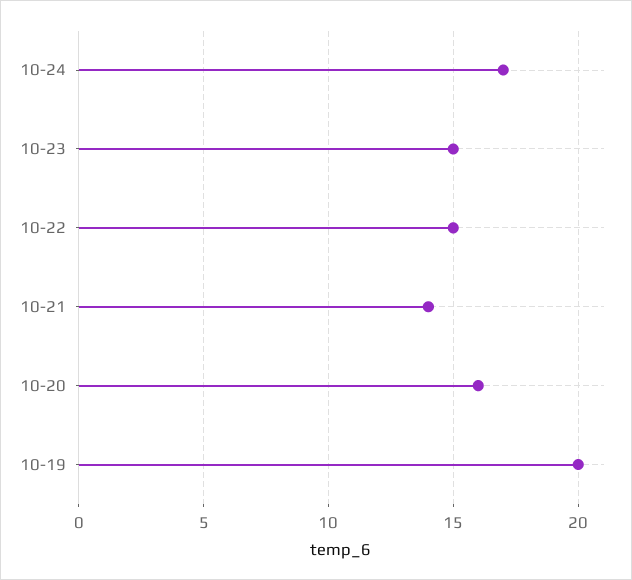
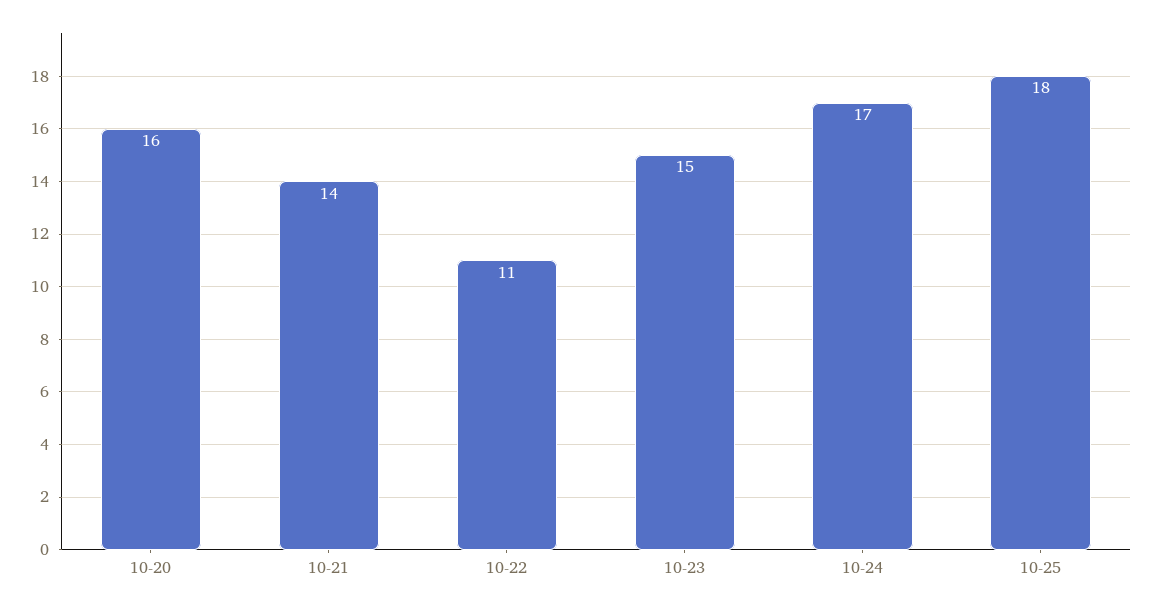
10-22: 15 -> 11
10-19: 20 -> none
10-25: none -> 18

